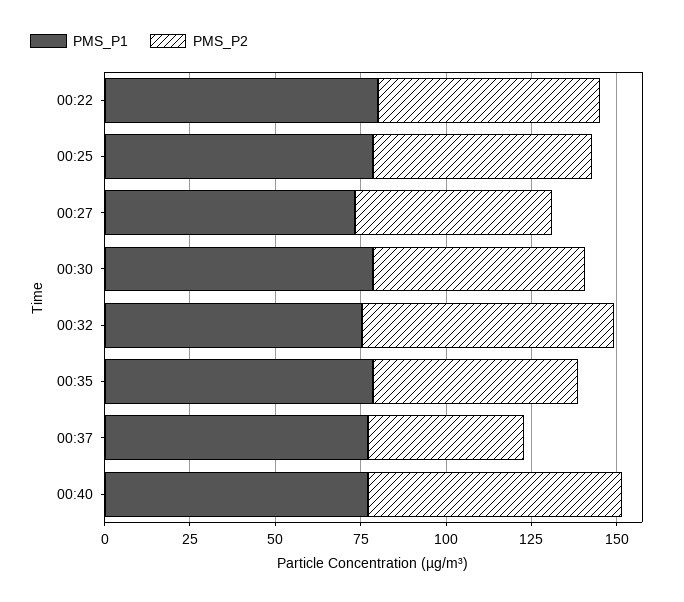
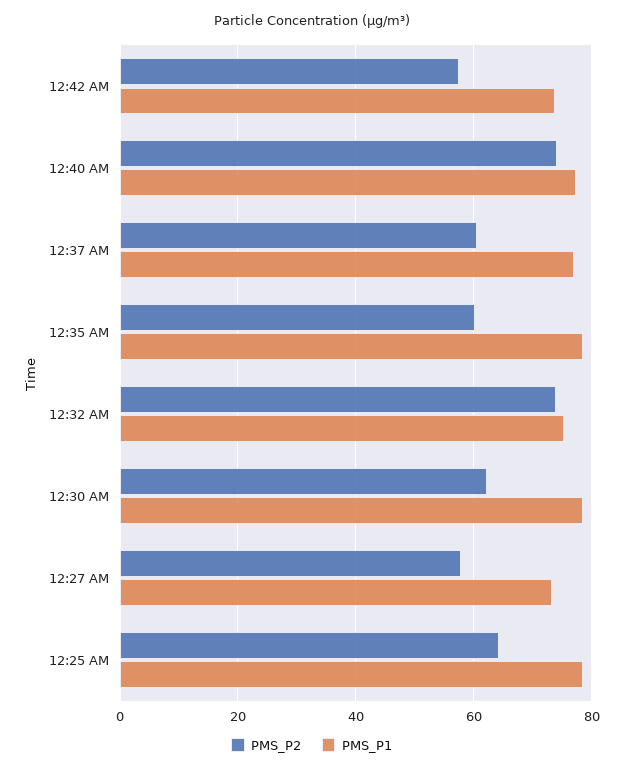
PMS_P1, 00:22: 80 -> none
PMS_P2, 00:22: 65 -> none
PMS_P2, 00:37: 45 -> 60
PMS_P2, 12:42 AM: none -> 58
PMS_P1, 12:42 AM: none -> 74

